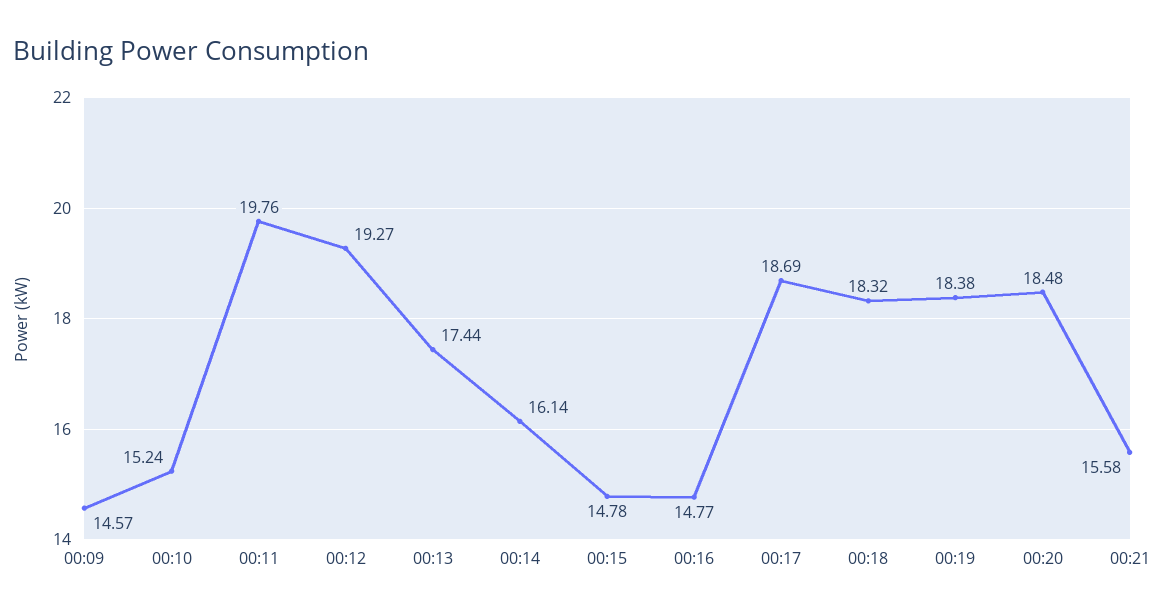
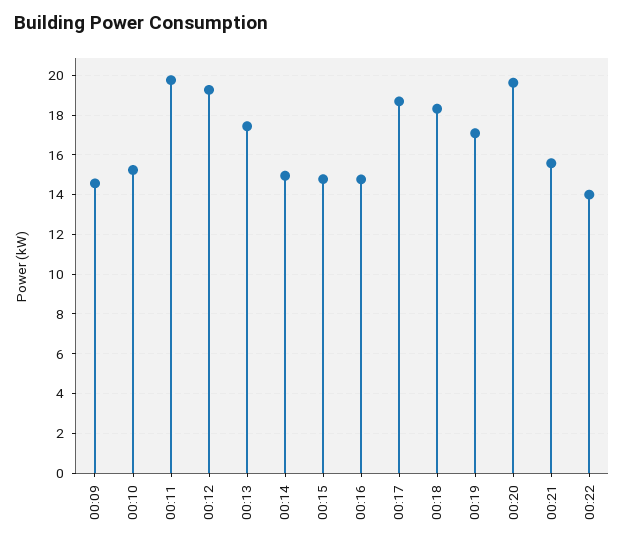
00:14: 16.14 -> 15
00:19: 18.38 -> 17
00:20: 18.48 -> 19.5
00:22: none -> 14

